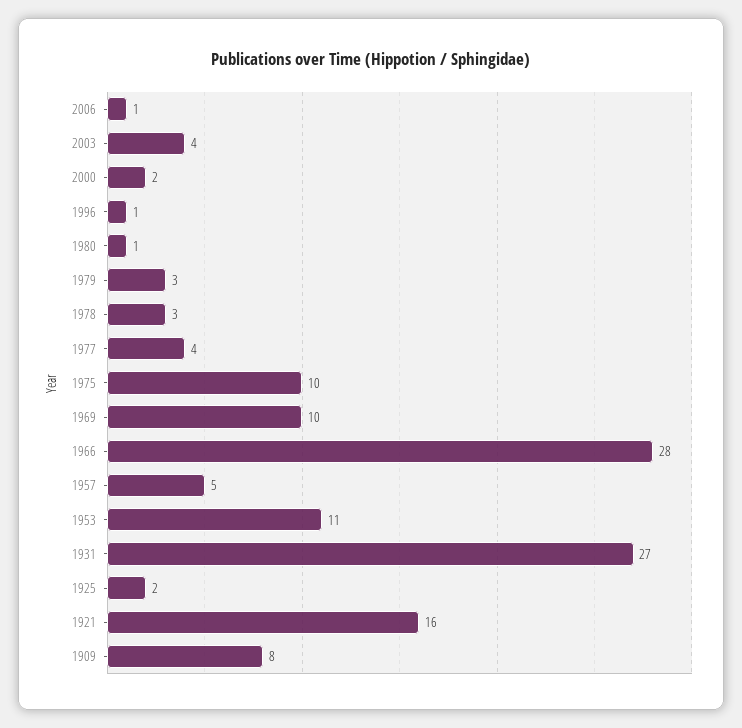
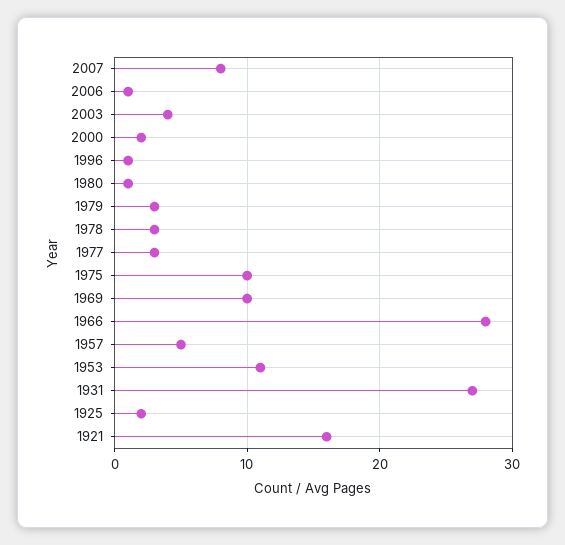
1977: 4 -> 3
1909: 8 -> none
2007: none -> 8

